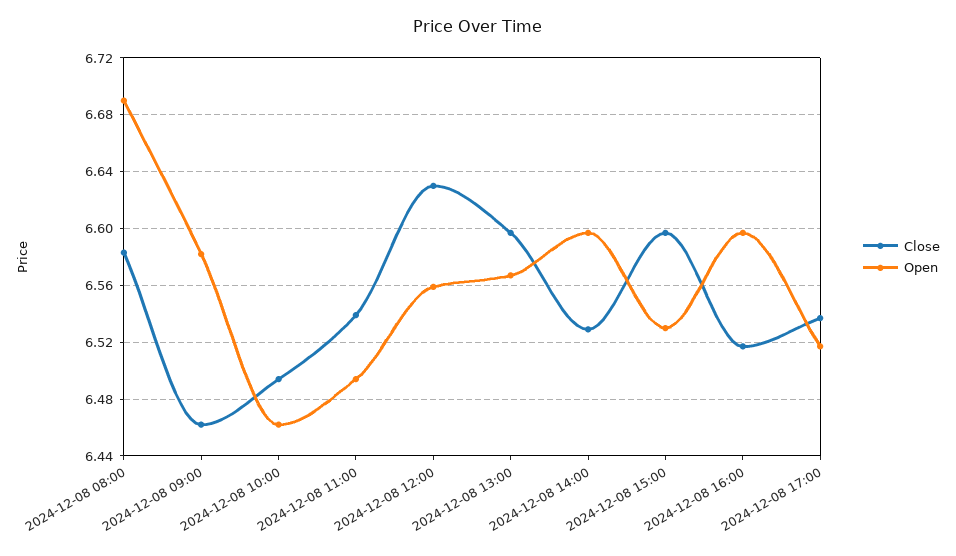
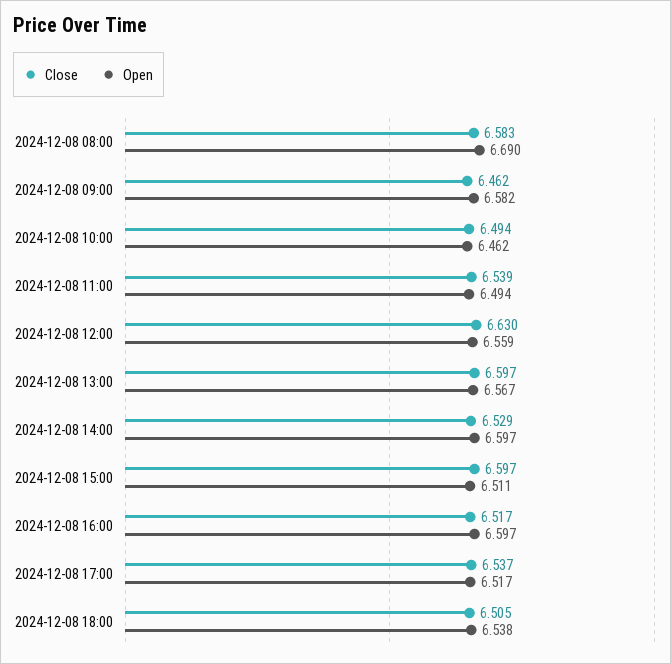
Open, 2024-12-08 15:00: 6.53 -> 6.511
Close, 2024-12-08 18:00: none -> 6.505
Open, 2024-12-08 18:00: none -> 6.538

